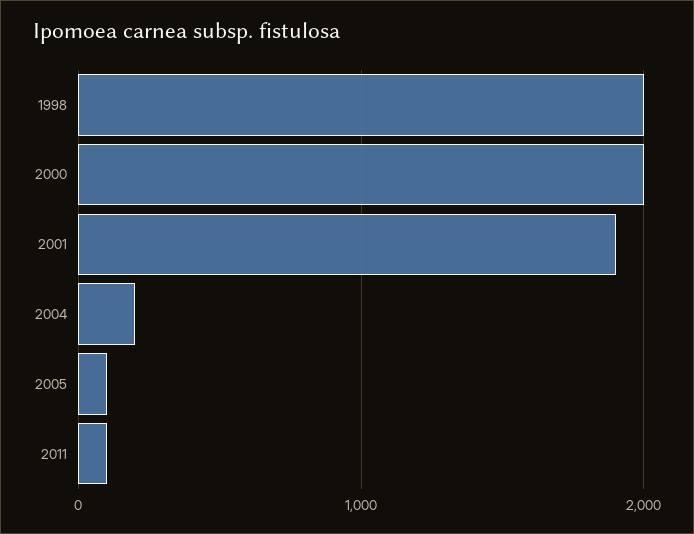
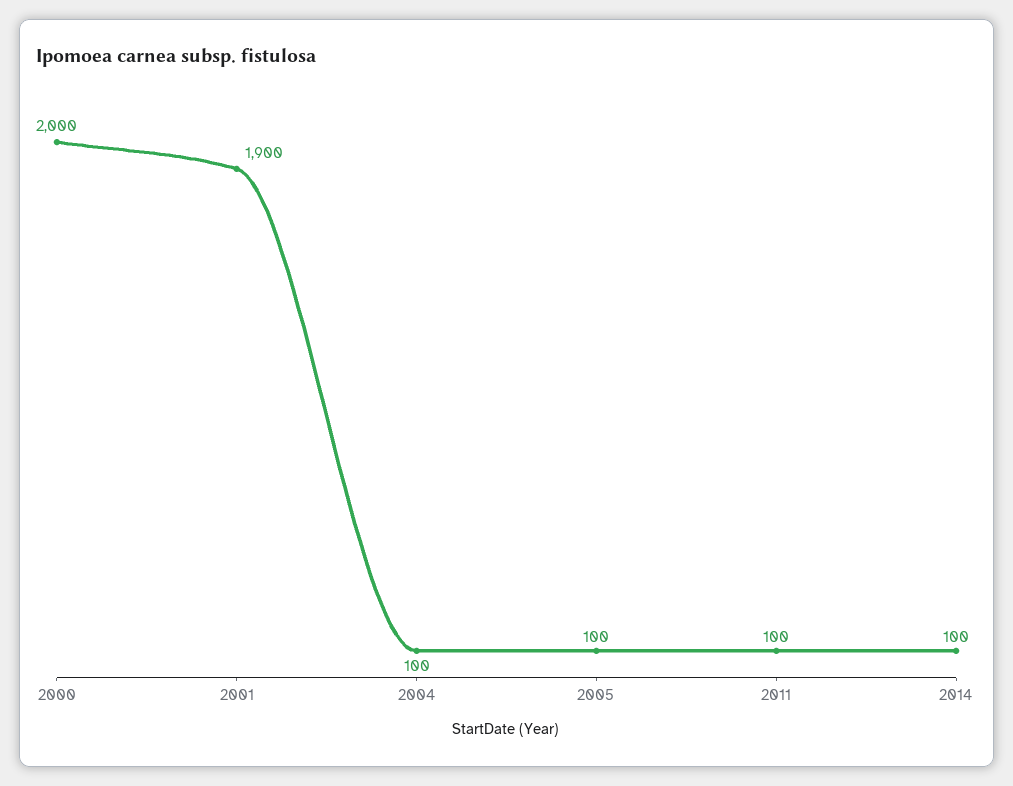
1998: 2000 -> none
2004: 200 -> 100
2014: none -> 100

